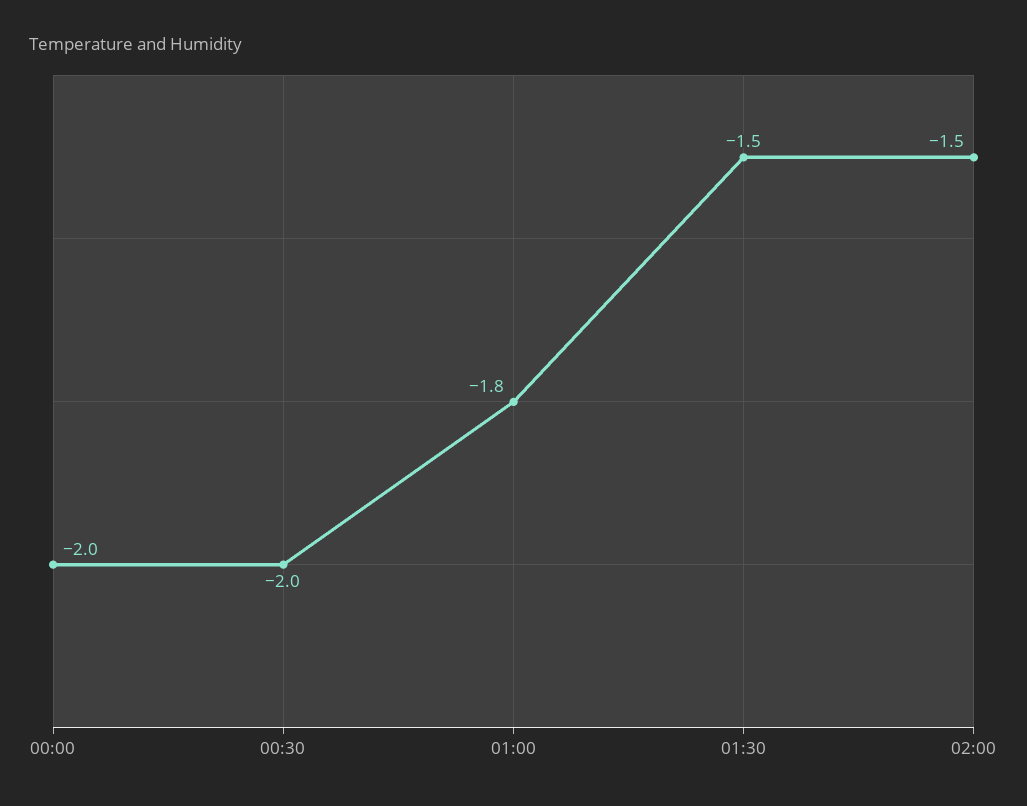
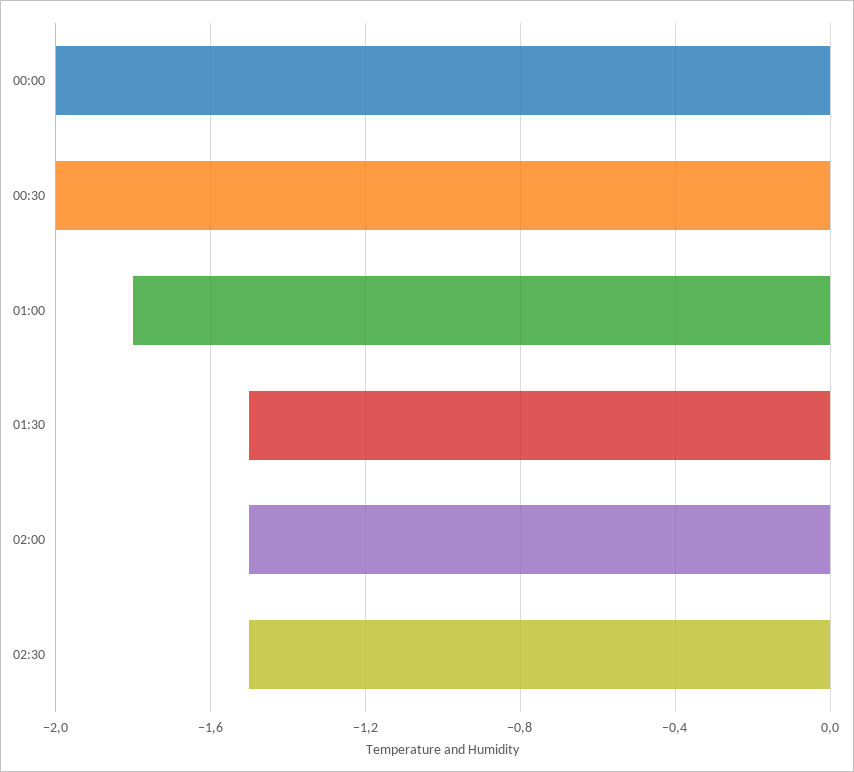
02:30: none -> -1.5

